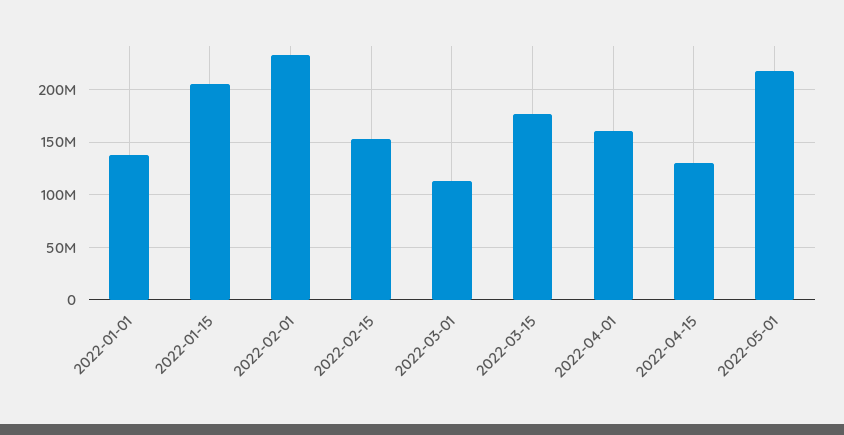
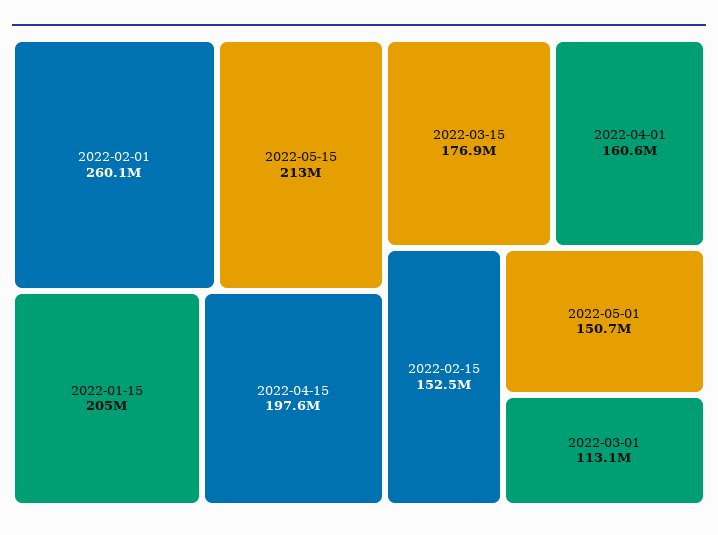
2022-01-01: 140000000 -> none
2022-02-01: 230000000 -> 260100000
2022-04-15: 130000000 -> 197600000
2022-05-01: 220000000 -> 150700000
2022-05-15: none -> 213000000

